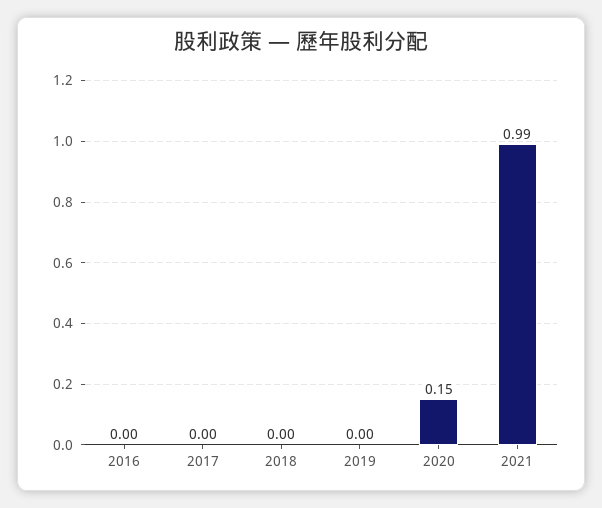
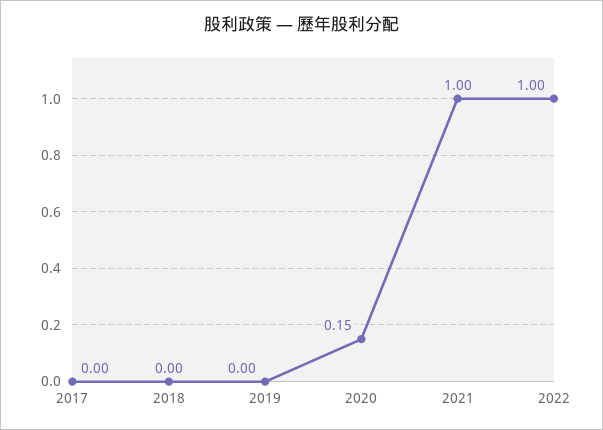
2016: 0 -> none
2021: 0.99 -> 1
2022: none -> 1

